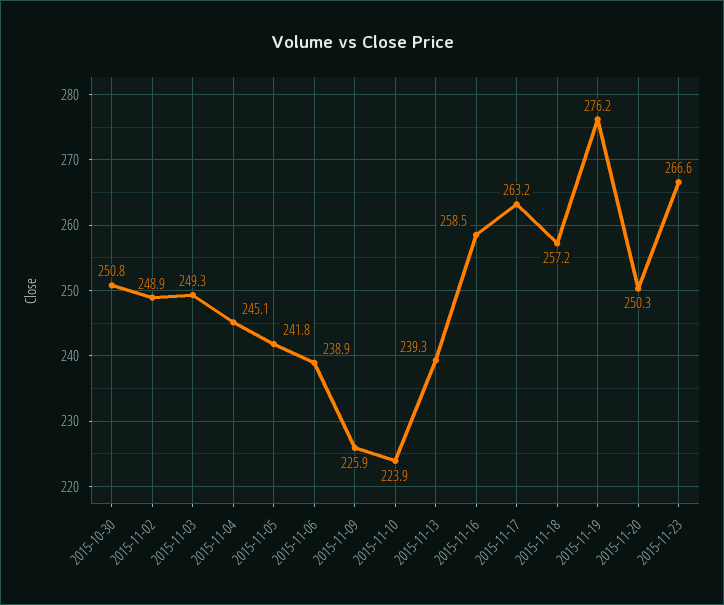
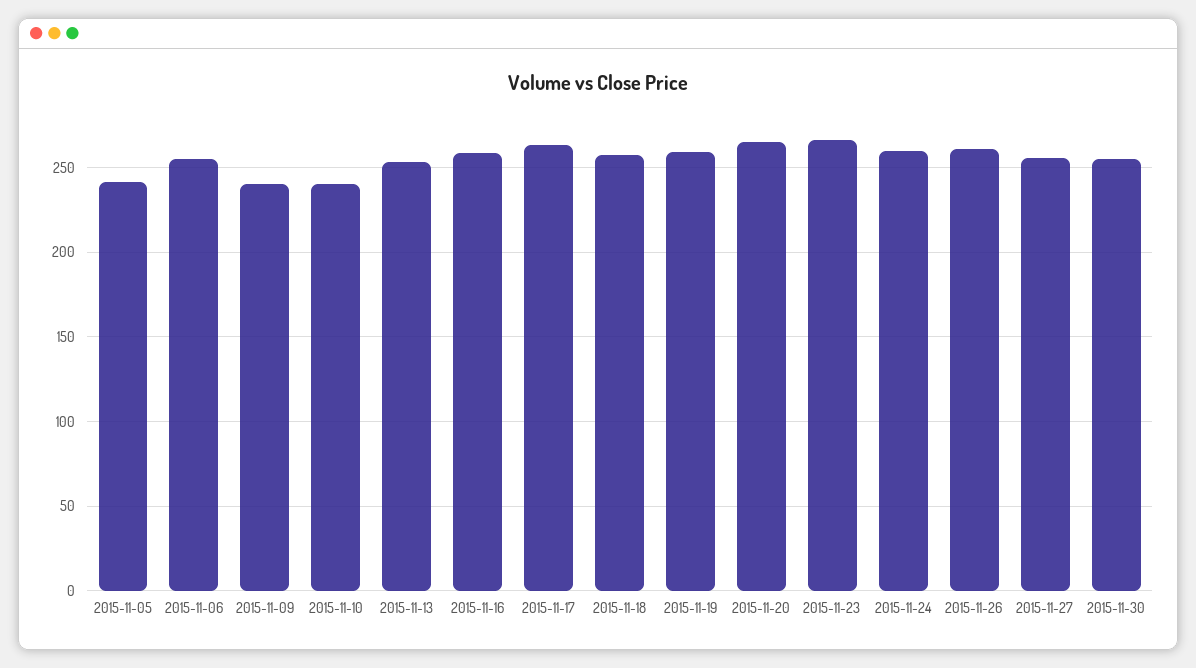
2015-10-30: 250.8 -> none
2015-11-02: 248.9 -> none
2015-11-03: 249.3 -> none
2015-11-04: 245.1 -> none
2015-11-06: 238.9 -> 255
2015-11-09: 225.9 -> 240
2015-11-10: 223.9 -> 240
2015-11-13: 239.3 -> 255
2015-11-19: 276.2 -> 260
2015-11-20: 250.3 -> 265
2015-11-24: none -> 260
2015-11-26: none -> 260
2015-11-27: none -> 255
2015-11-30: none -> 255

